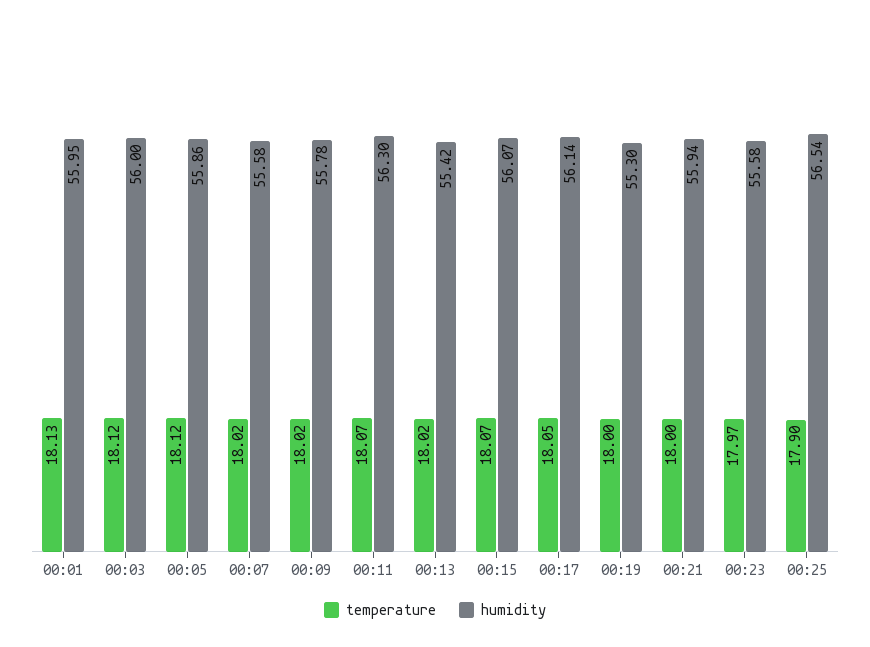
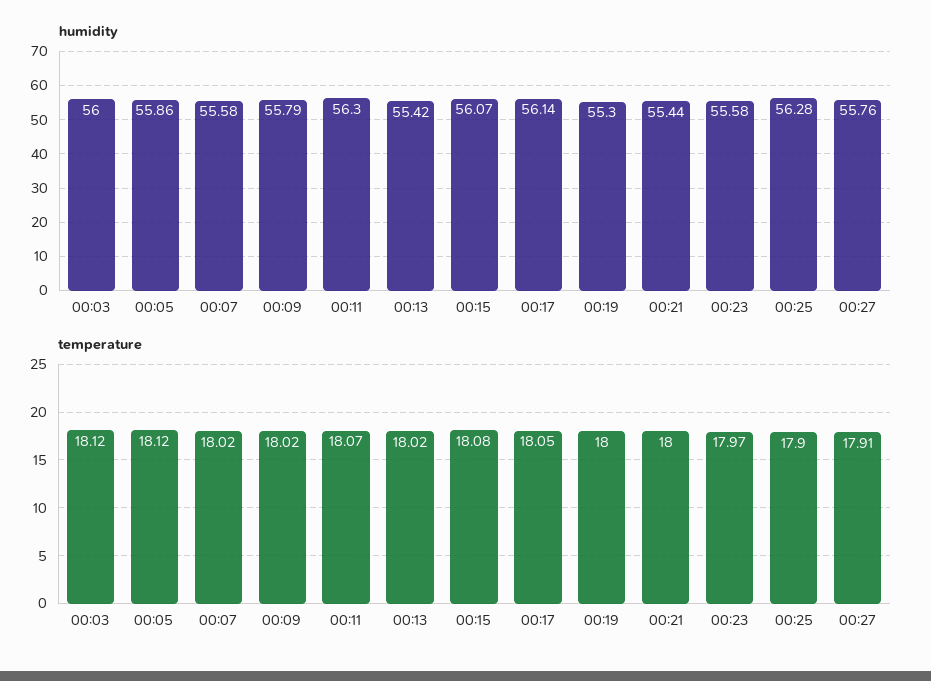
temperature, 00:01: 18.13 -> none
humidity, 00:01: 55.95 -> none
humidity, 00:09: 55.78 -> 55.79
temperature, 00:15: 18.07 -> 18.08
humidity, 00:21: 55.94 -> 55.44
humidity, 00:25: 56.54 -> 56.28
humidity, 00:27: none -> 55.76
temperature, 00:27: none -> 17.91

